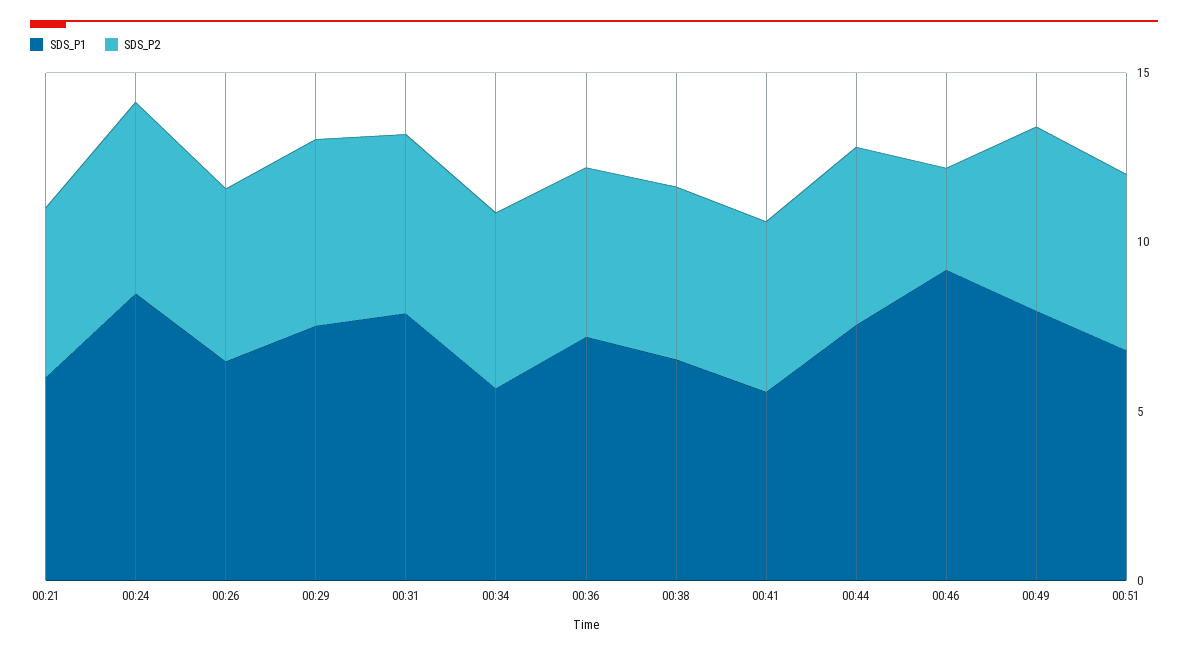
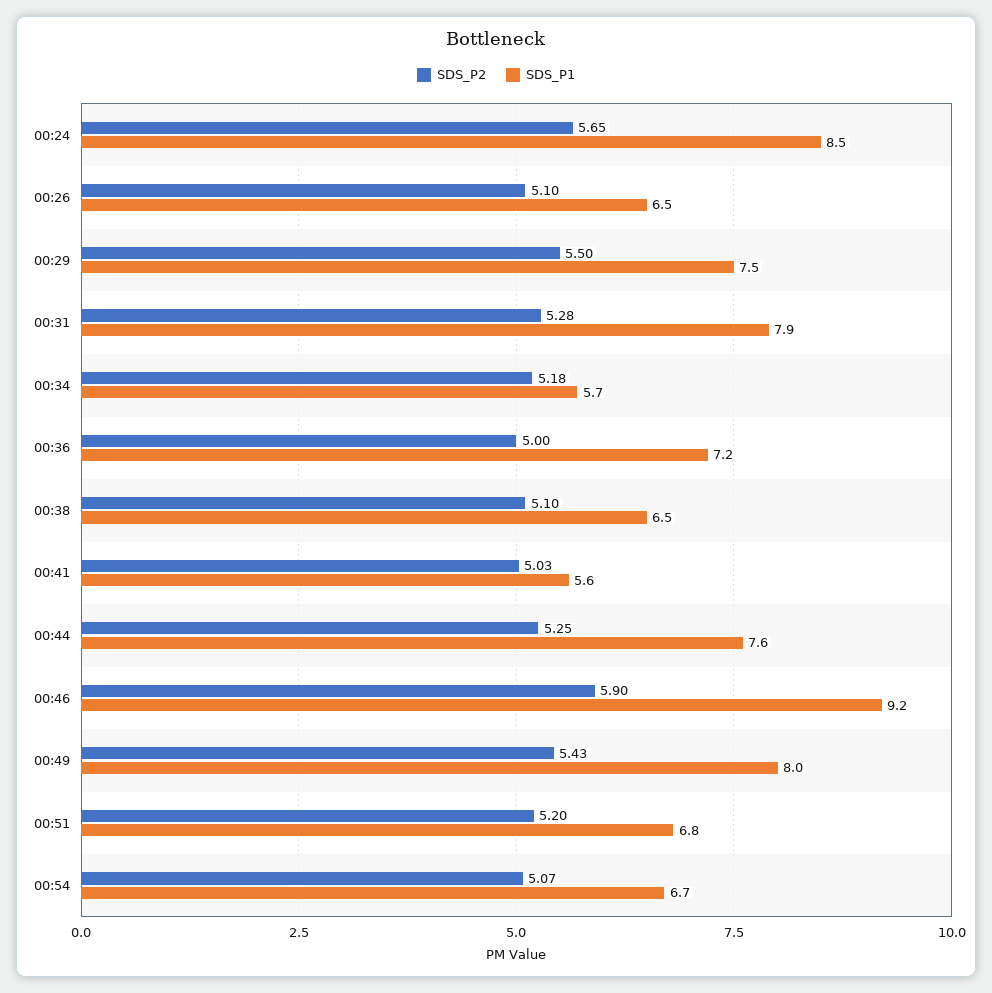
SDS_P1, 00:21: 6 -> none
SDS_P2, 00:21: 5 -> none
SDS_P2, 00:46: 3 -> 5.9
SDS_P2, 00:54: none -> 5.07
SDS_P1, 00:54: none -> 6.7

